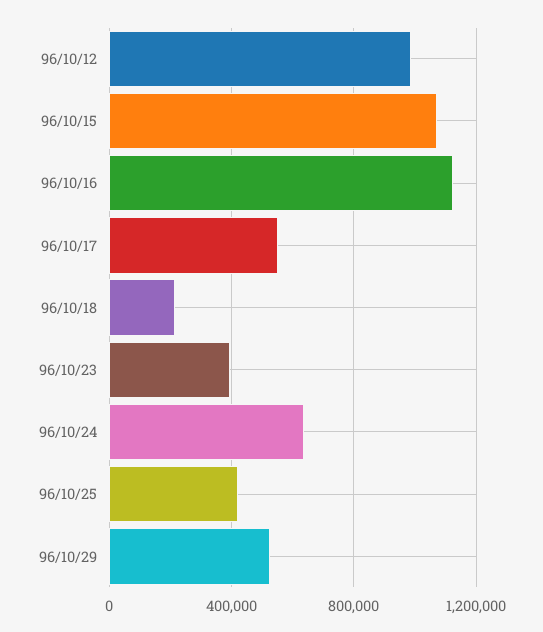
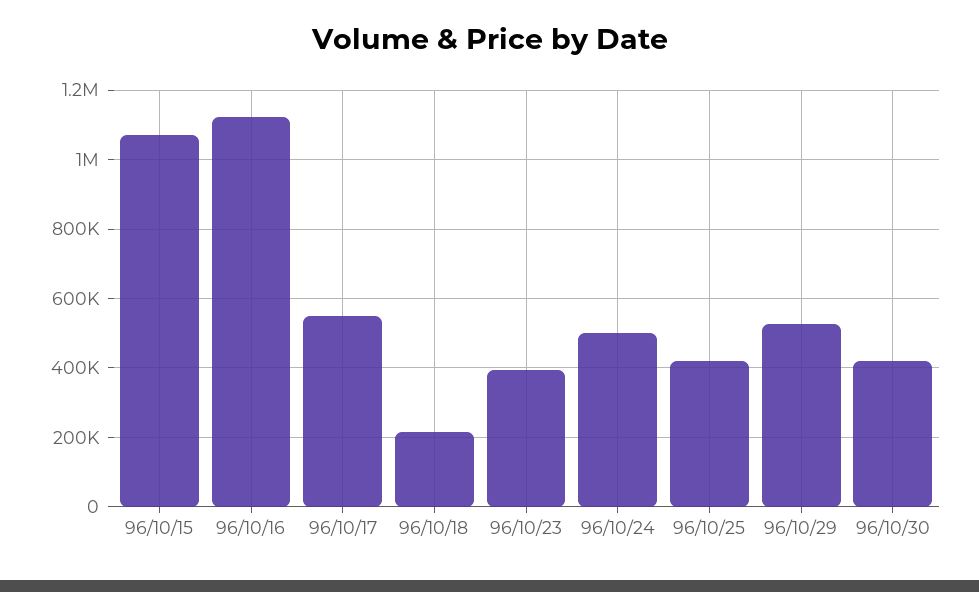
96/10/12: 1000000 -> none
96/10/24: 650000 -> 500000
96/10/30: none -> 420000

